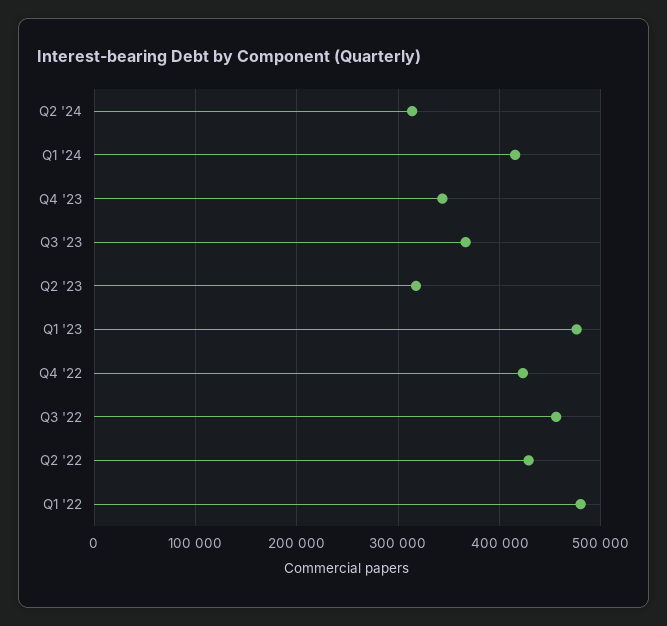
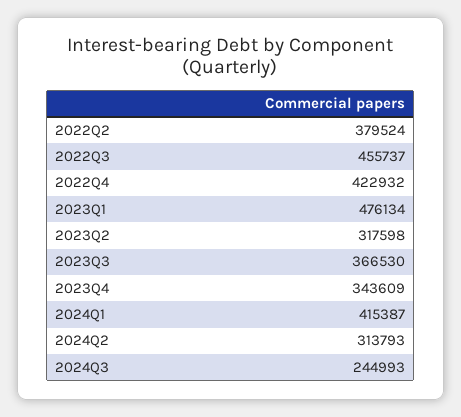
Q2 '22: 430000 -> 379524
Q1 '22: 480000 -> none
2024Q3: none -> 244993

